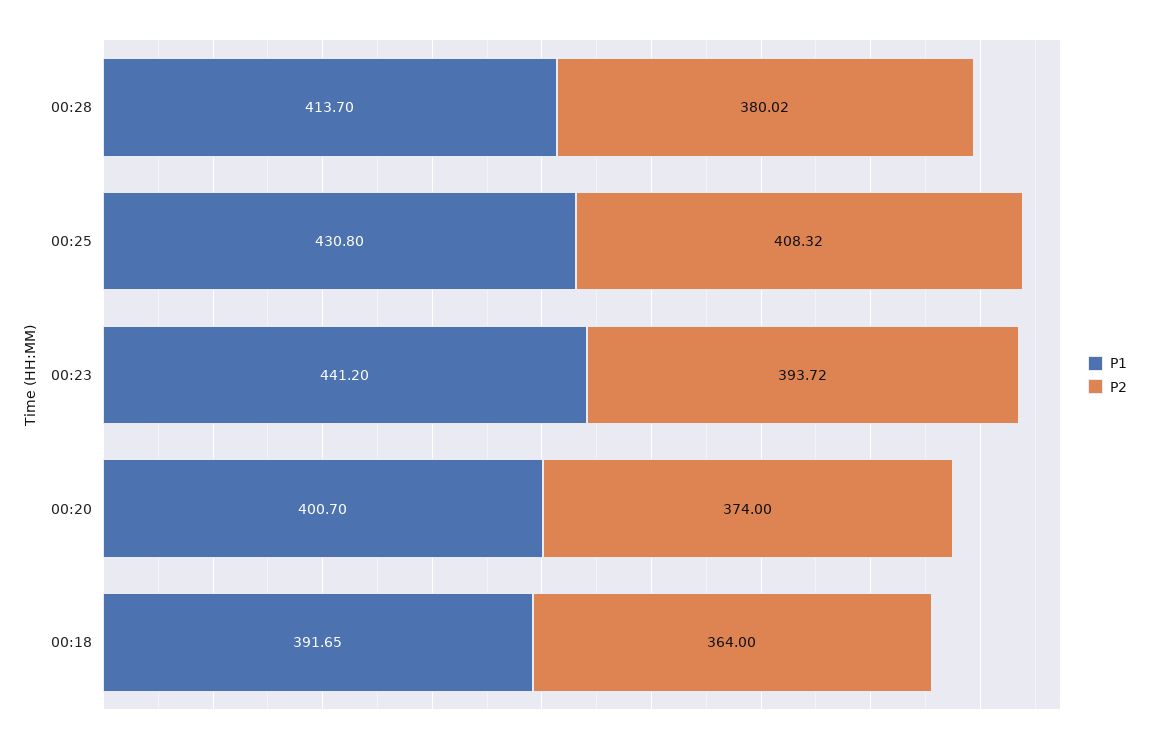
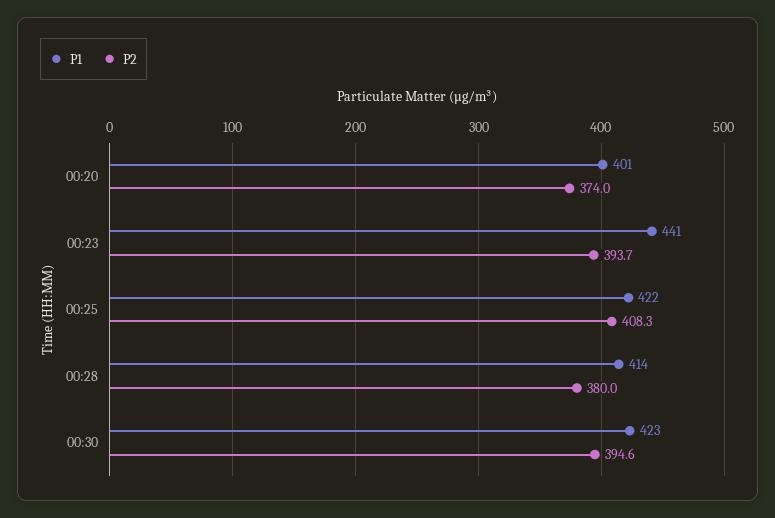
P1, 00:25: 430.8 -> 422
P1, 00:18: 391.65 -> none
P2, 00:18: 364 -> none
P1, 00:30: none -> 423
P2, 00:30: none -> 394.6

